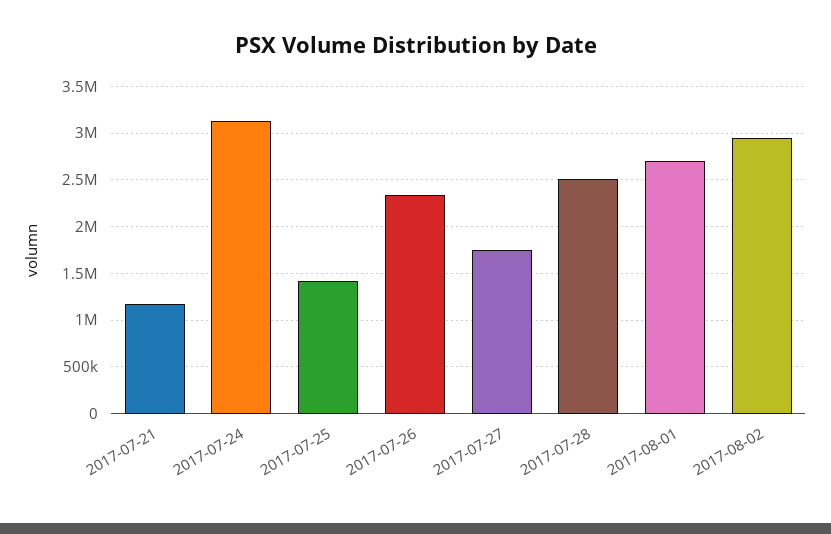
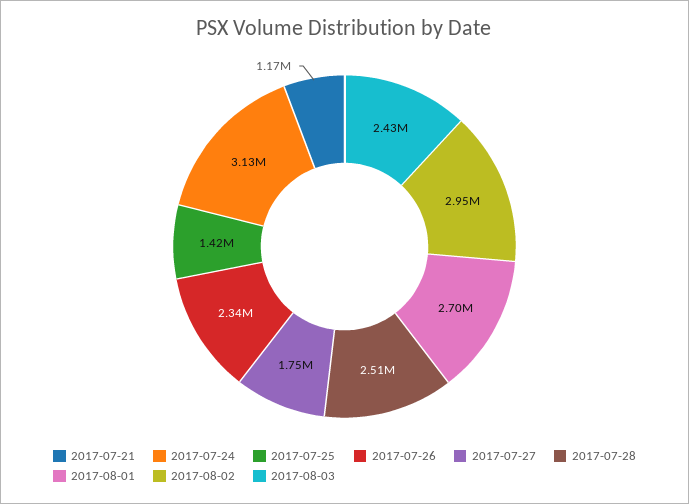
2017-08-03: none -> 2430000

